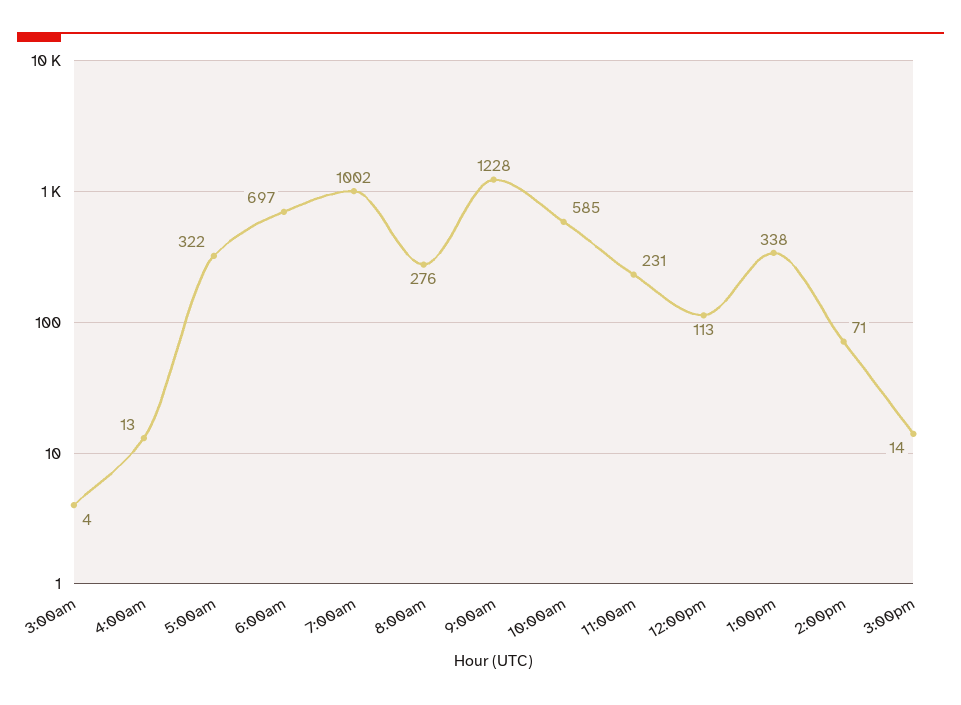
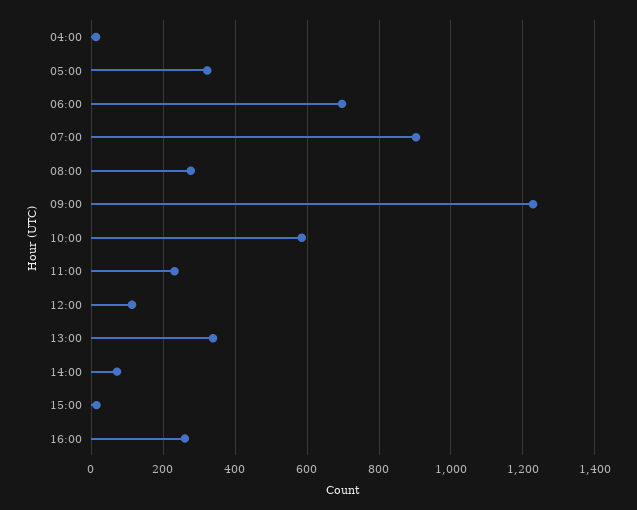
3:00am: 4 -> none
7:00am: 1002 -> 900
16:00: none -> 260

